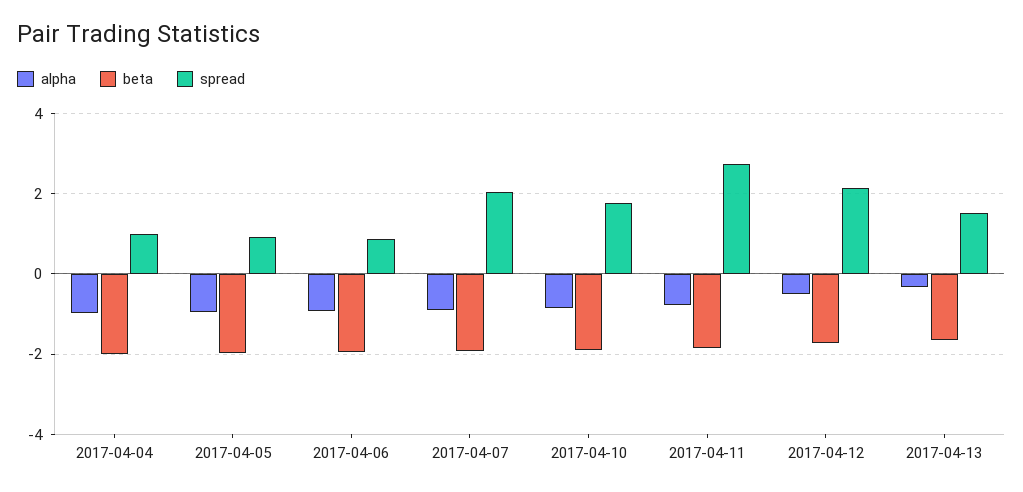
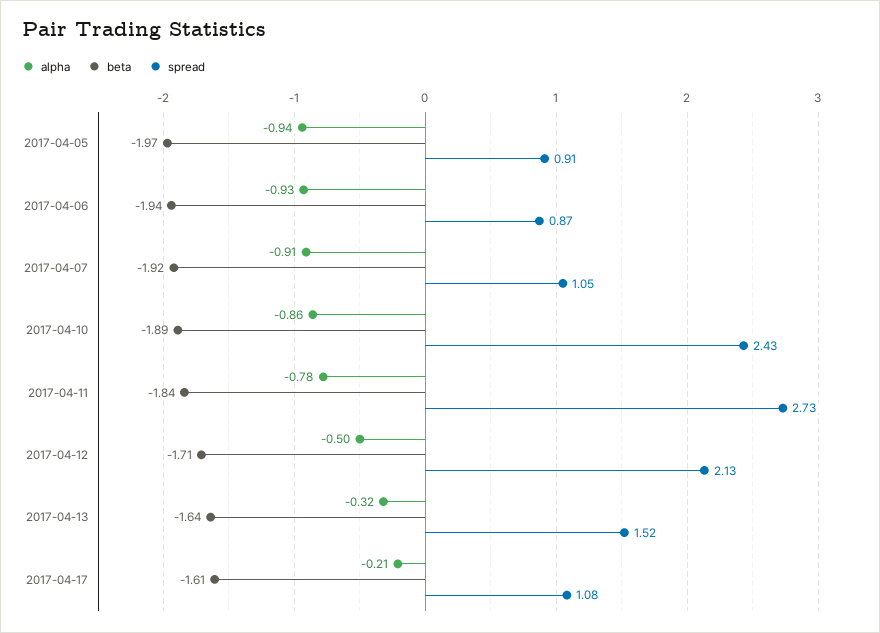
alpha, 2017-04-04: -1 -> none
beta, 2017-04-04: -2 -> none
spread, 2017-04-04: 1 -> none
spread, 2017-04-07: 2 -> 1.05
spread, 2017-04-10: 1.8 -> 2.43
alpha, 2017-04-17: none -> -0.21
beta, 2017-04-17: none -> -1.61
spread, 2017-04-17: none -> 1.08

